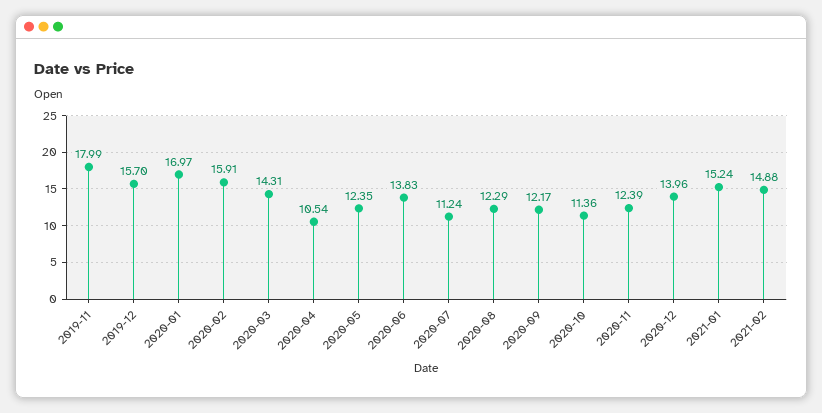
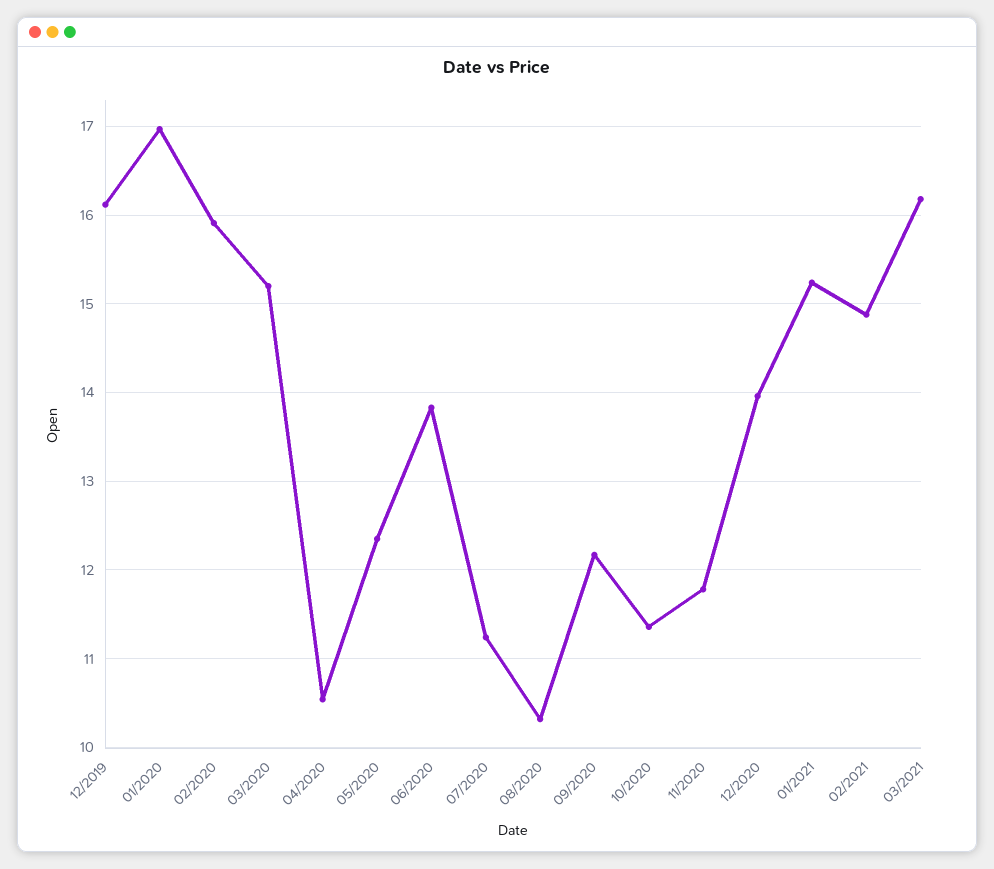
2019-11: 17.99 -> none
2019-12: 15.7 -> 16.1
2020-03: 14.31 -> 15.2
2020-08: 12.29 -> 10.3
2020-11: 12.39 -> 11.8
03/2021: none -> 16.2

